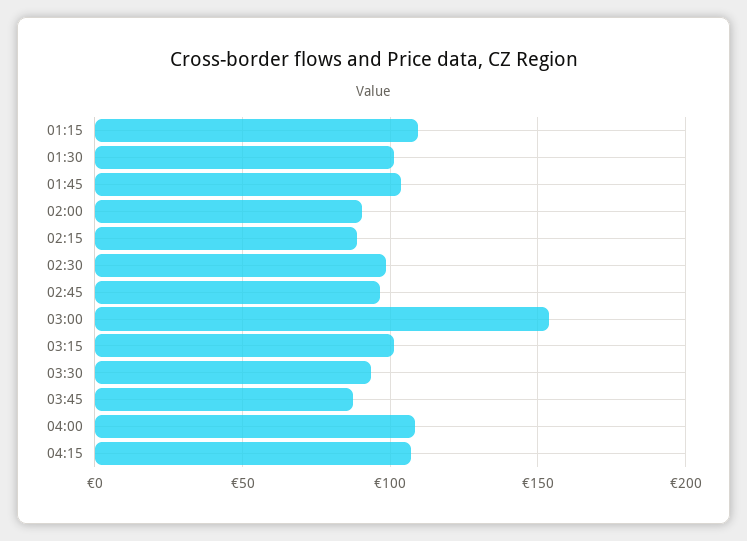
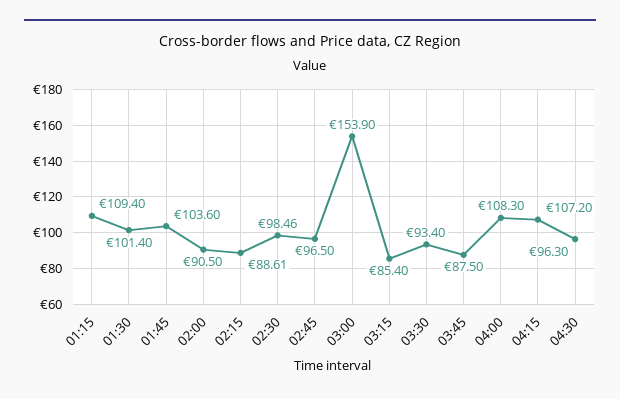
03:15: 100 -> 85.4
04:30: none -> 96.3

